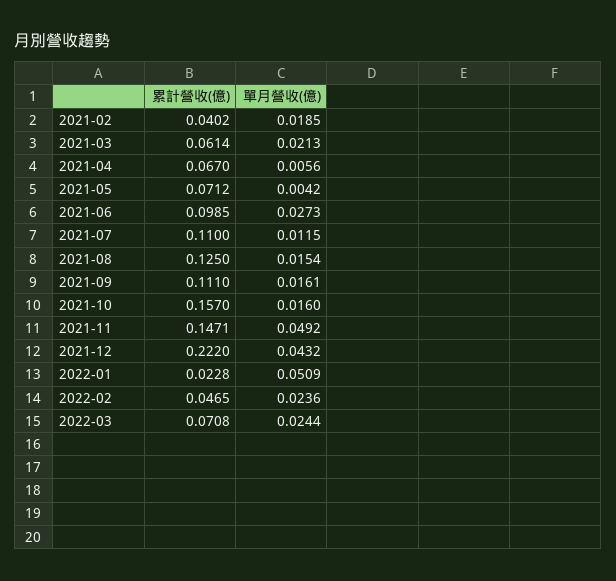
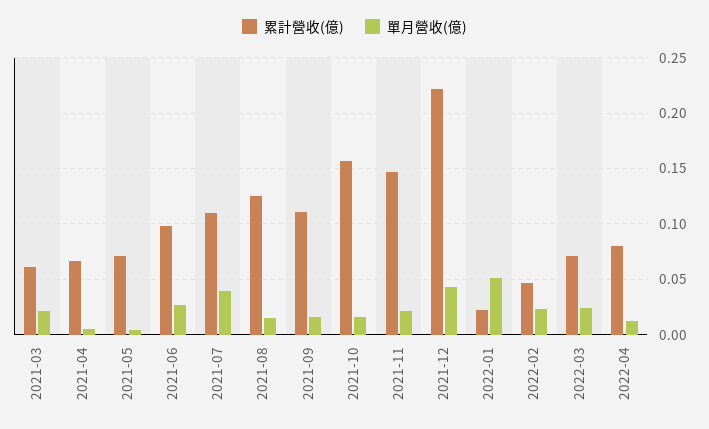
累計營收(億), 2021-02: 0.0402 -> none
單月營收(億), 2021-02: 0.0185 -> none
單月營收(億), 2021-07: 0.0115 -> 0.04
單月營收(億), 2021-11: 0.0492 -> 0.02
累計營收(億), 2022-04: none -> 0.08
單月營收(億), 2022-04: none -> 0.01

